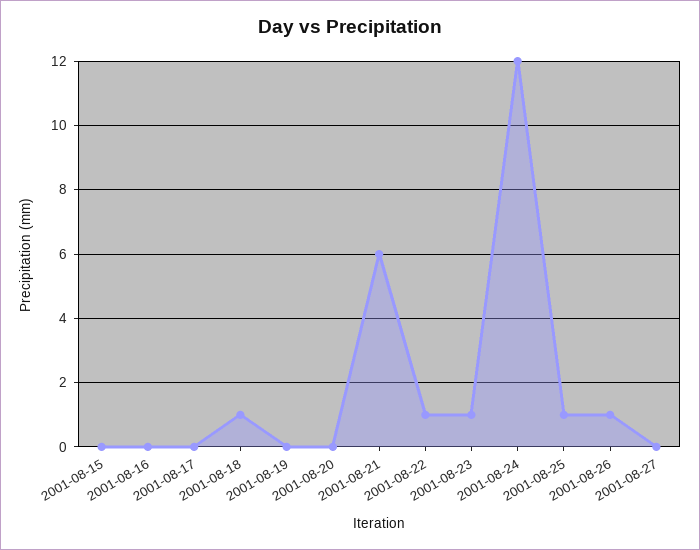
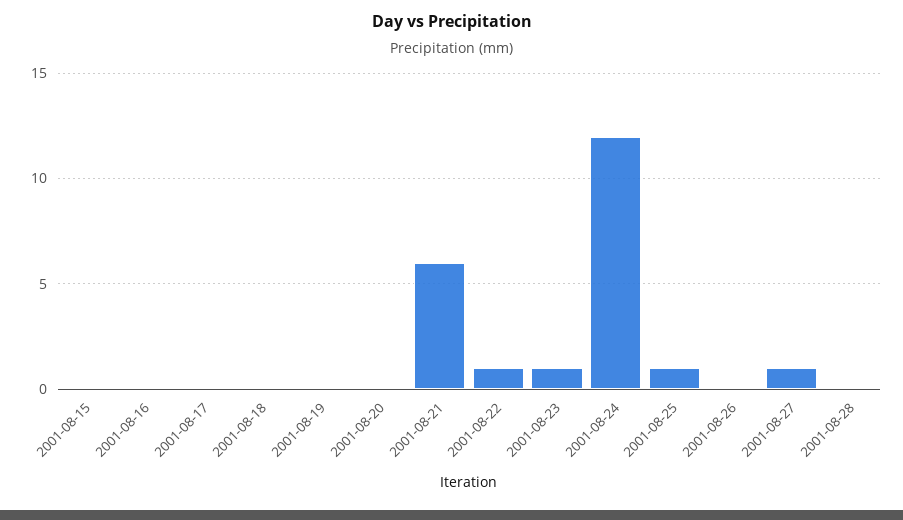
2001-08-18: 1 -> 0
2001-08-26: 1 -> 0
2001-08-27: 0 -> 1
2001-08-28: none -> 0

